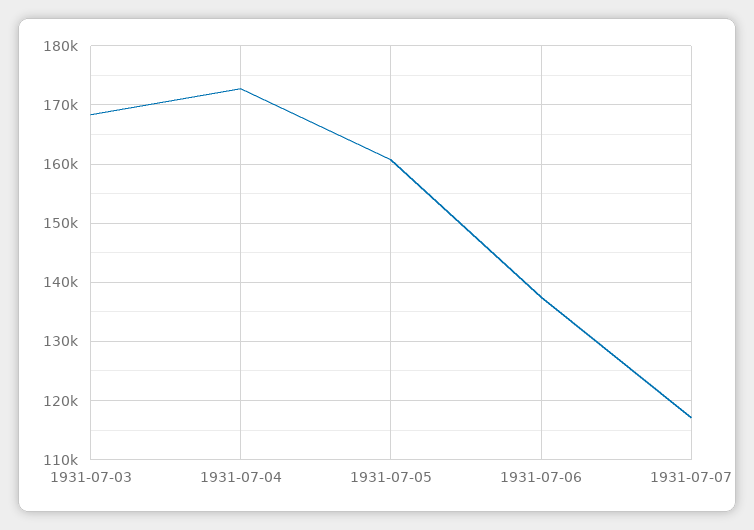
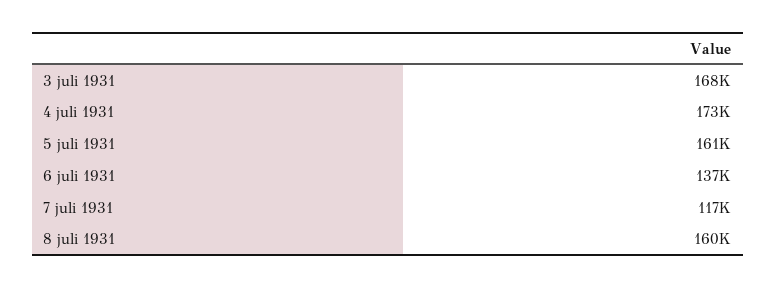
8 juli 1931: none -> 160000

